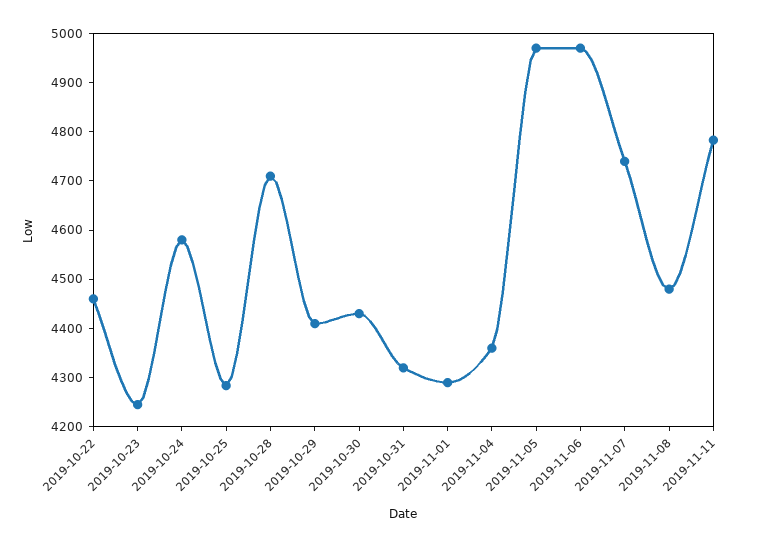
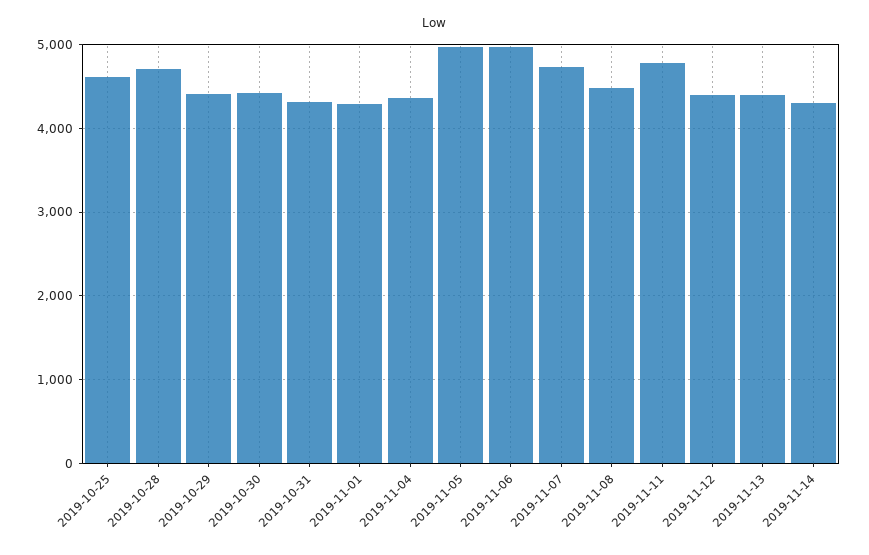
2019-10-22: 4460 -> none
2019-10-23: 4240 -> none
2019-10-24: 4580 -> none
2019-10-25: 4280 -> 4600
2019-11-12: none -> 4400
2019-11-13: none -> 4400
2019-11-14: none -> 4300

